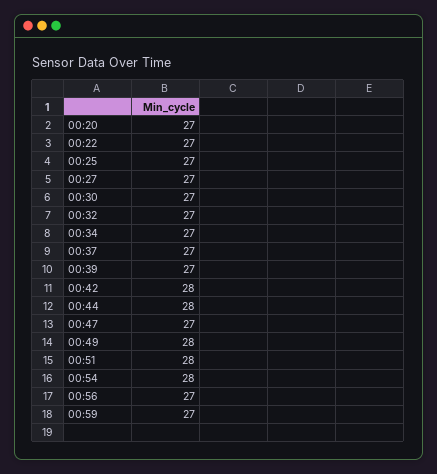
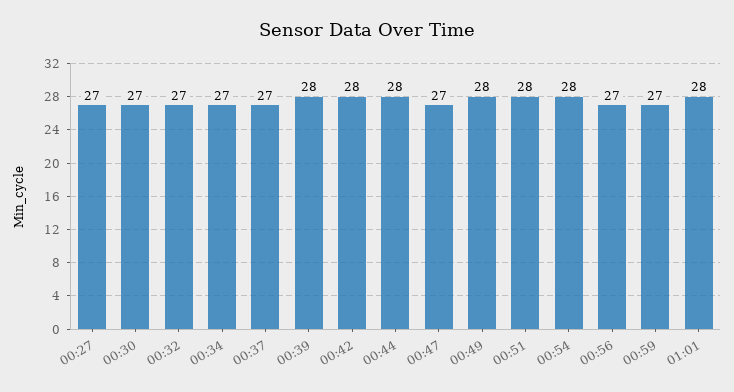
00:20: 27 -> none
00:22: 27 -> none
00:25: 27 -> none
00:39: 27 -> 28
01:01: none -> 28

